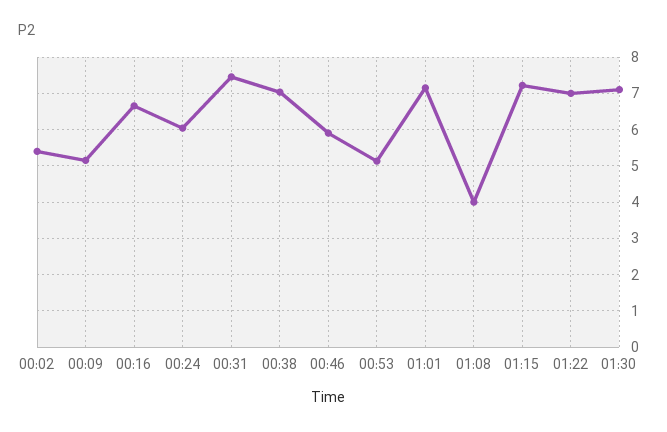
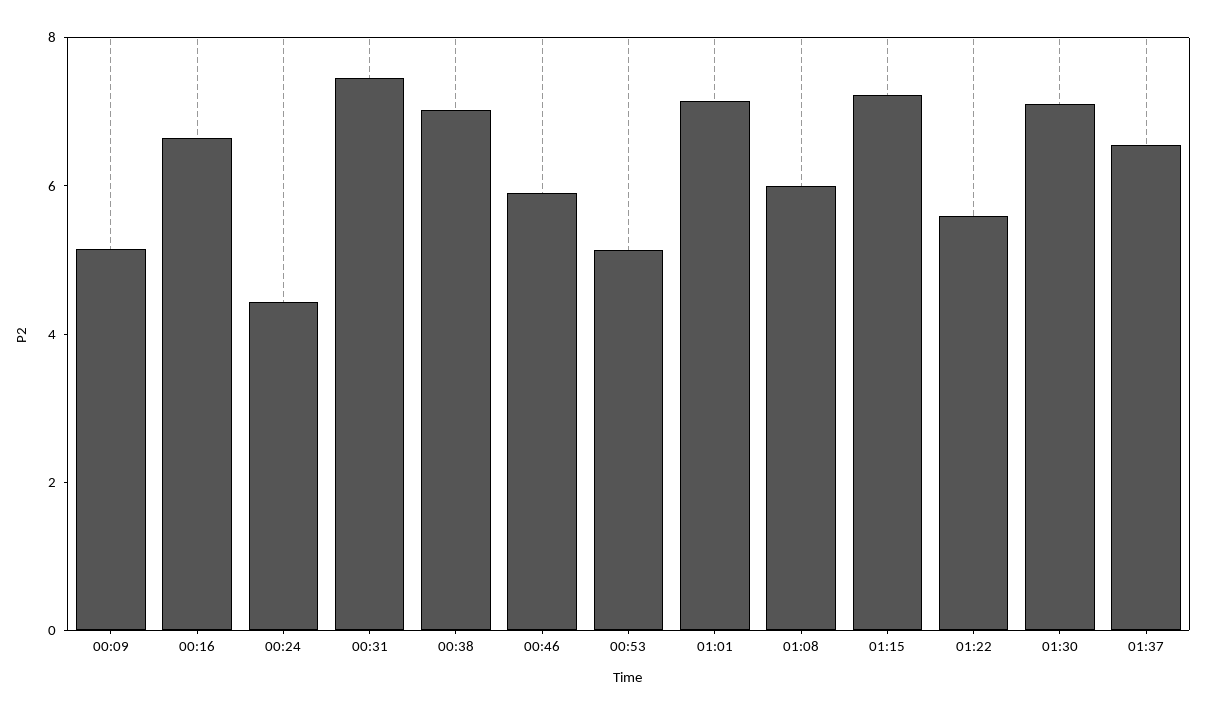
00:02: 5.4 -> none
00:24: 6 -> 4.5
01:08: 4 -> 6
01:22: 7 -> 5.5
01:37: none -> 6.5

